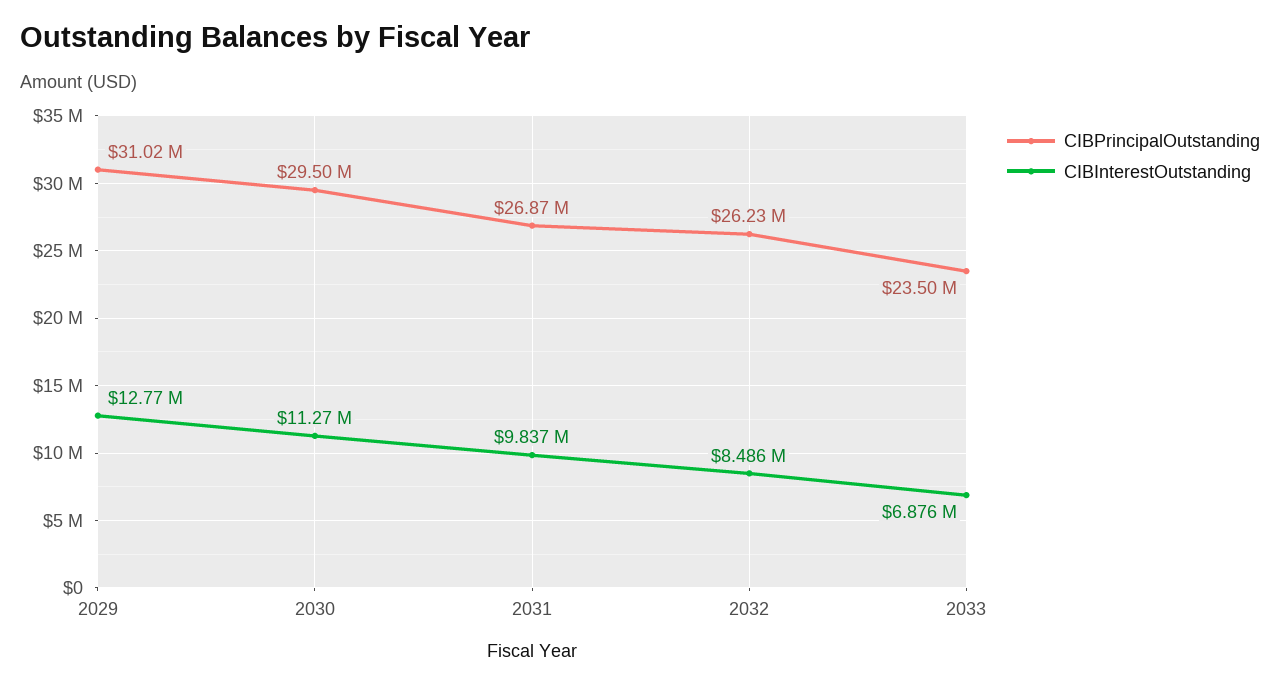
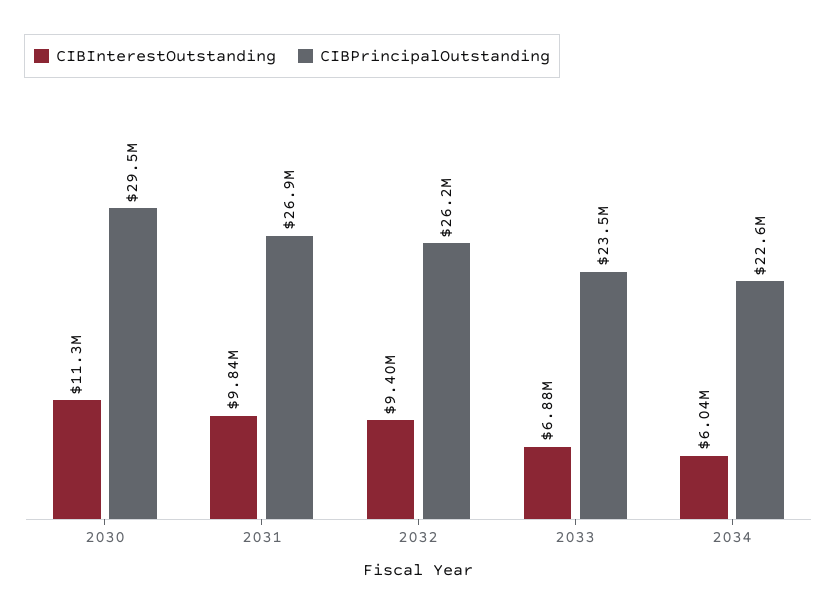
CIBPrincipalOutstanding, 2029: 31020000 -> none
CIBInterestOutstanding, 2029: 12770000 -> none
CIBInterestOutstanding, 2032: 8486000 -> 9400000
CIBInterestOutstanding, 2034: none -> 6040000
CIBPrincipalOutstanding, 2034: none -> 22600000

